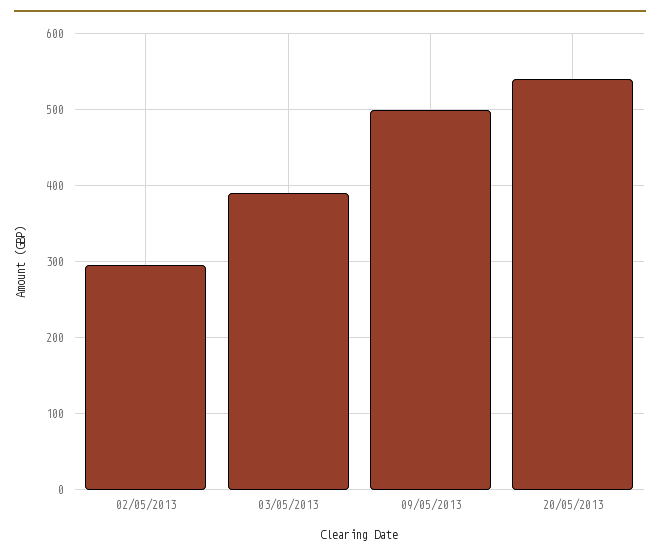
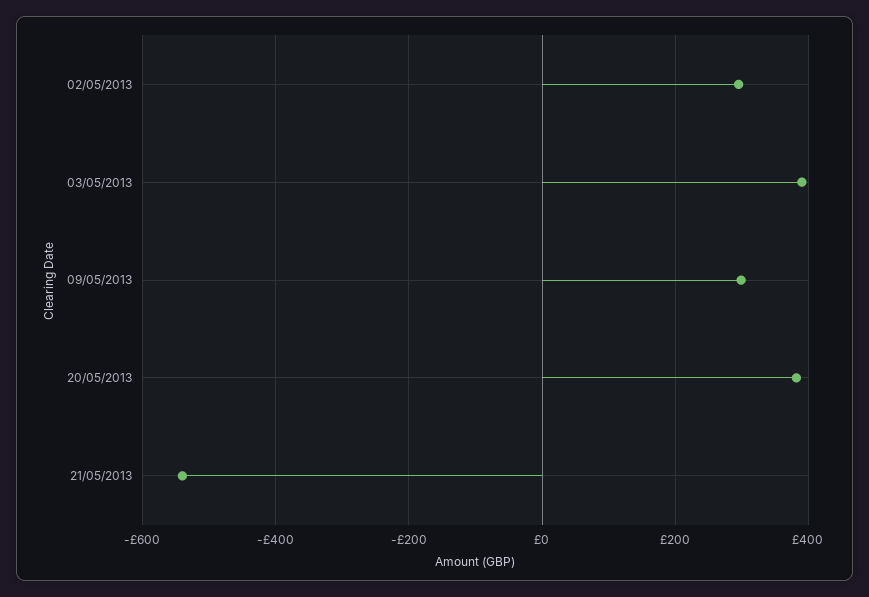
09/05/2013: 500 -> 300
20/05/2013: 540 -> 380
21/05/2013: none -> -540

